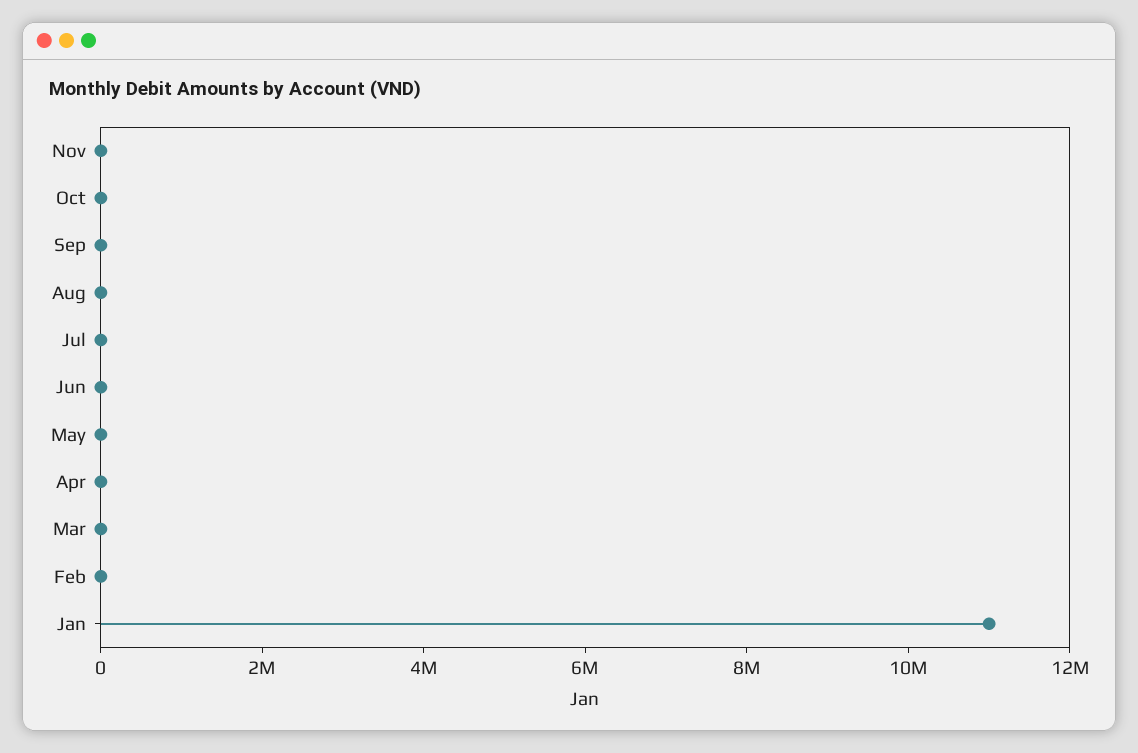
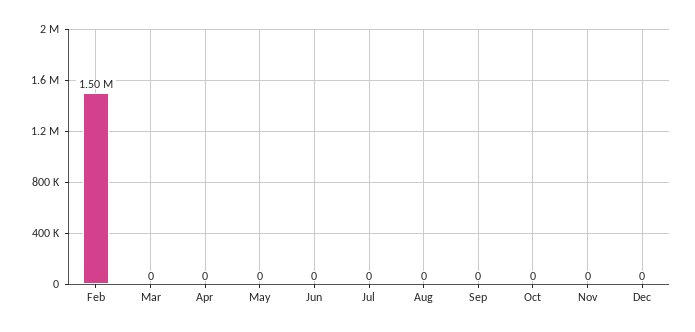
Feb: 0 -> 1500000
Jan: 11000000 -> none
Dec: none -> 0

